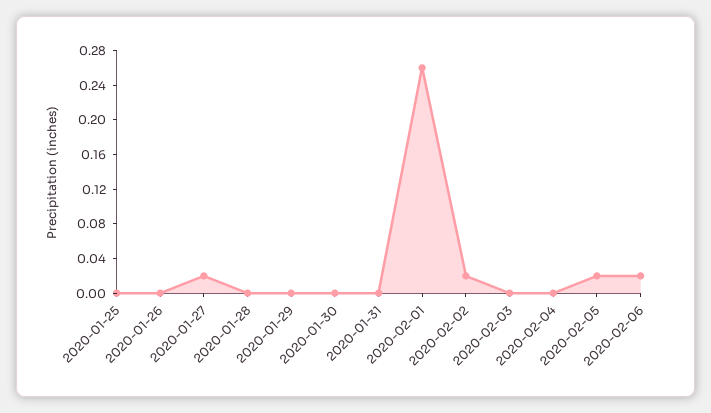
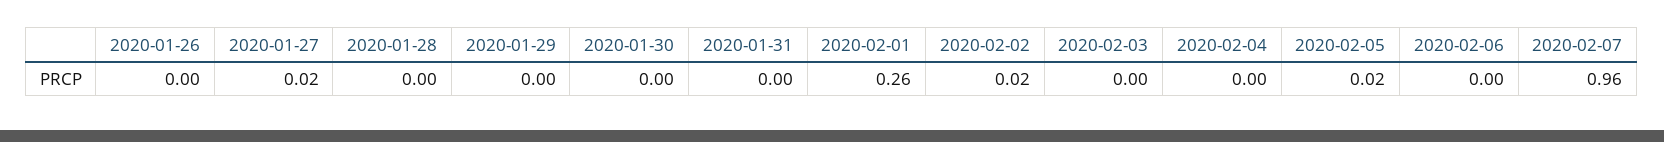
2020-01-25: 0 -> none
2020-02-06: 0.02 -> 0
2020-02-07: none -> 0.96

